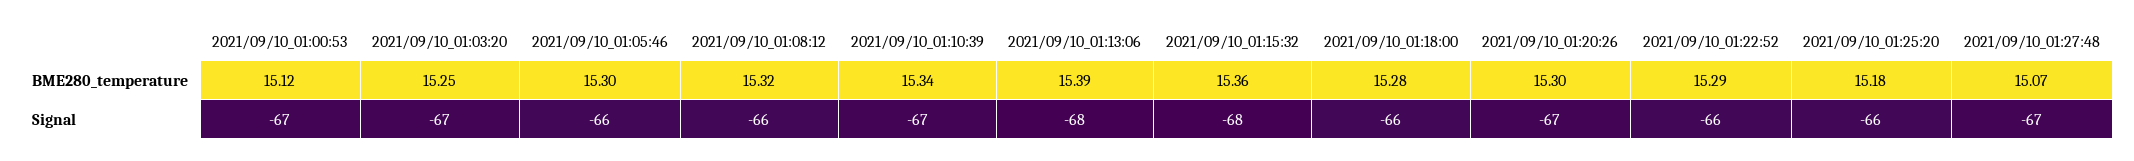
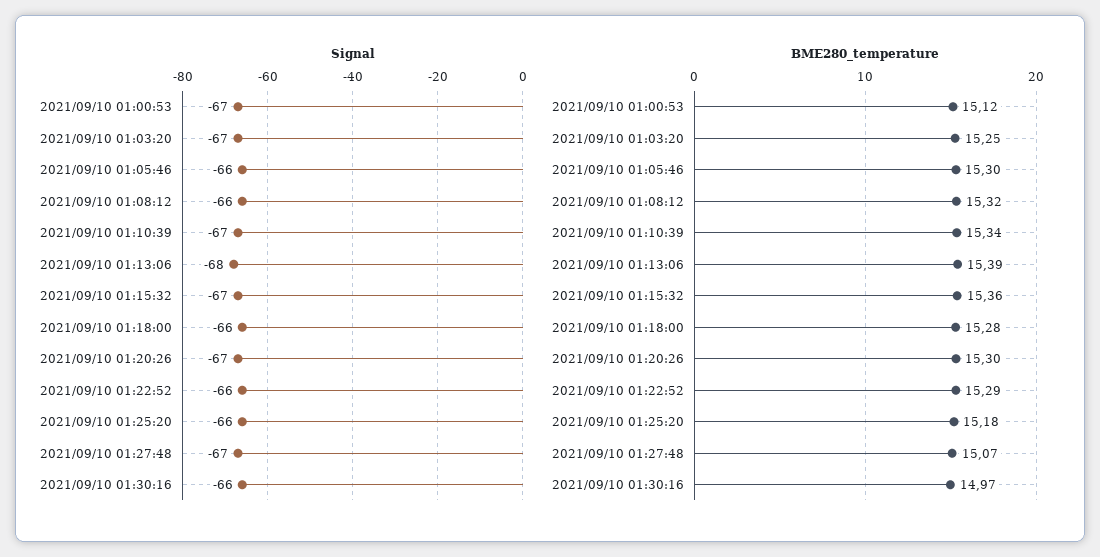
Signal, 2021/09/10_01:15:32: -68 -> -67
Signal, 2021/09/10 01:30:16: none -> -66
BME280_temperature, 2021/09/10 01:30:16: none -> 14.97

